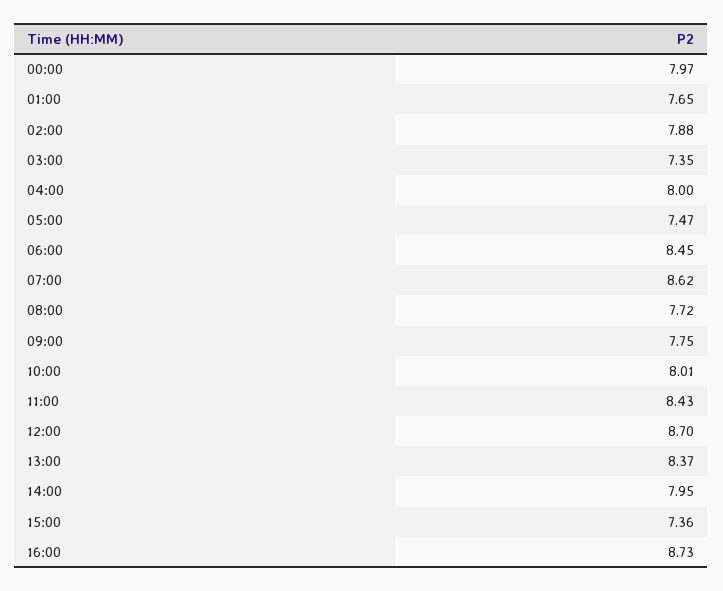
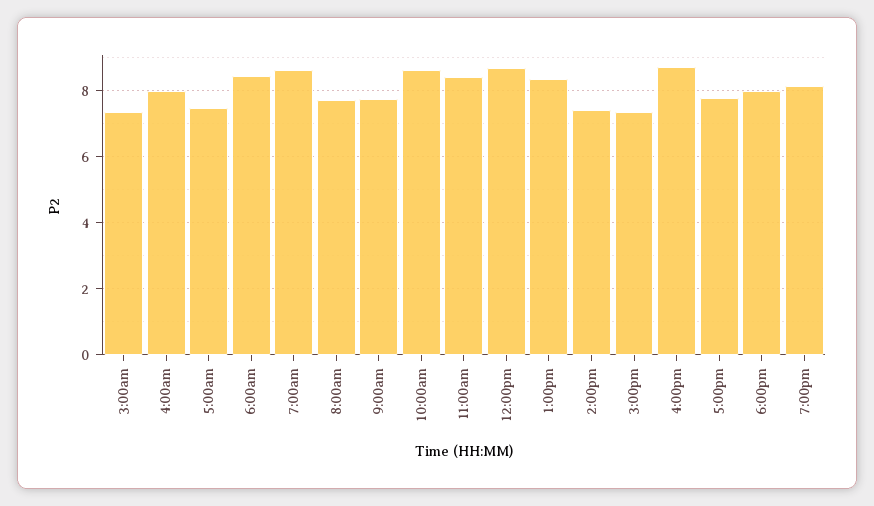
00:00: 7.97 -> none
01:00: 7.65 -> none
02:00: 7.88 -> none
10:00: 8.01 -> 8.6
14:00: 7.95 -> 7.4
5:00pm: none -> 7.8
6:00pm: none -> 8
7:00pm: none -> 8.2

